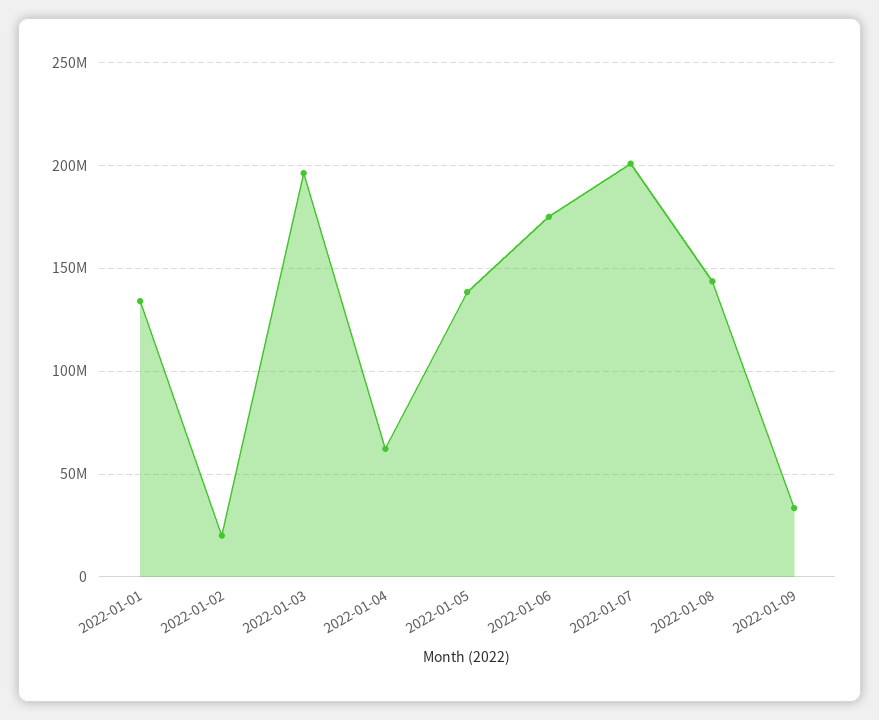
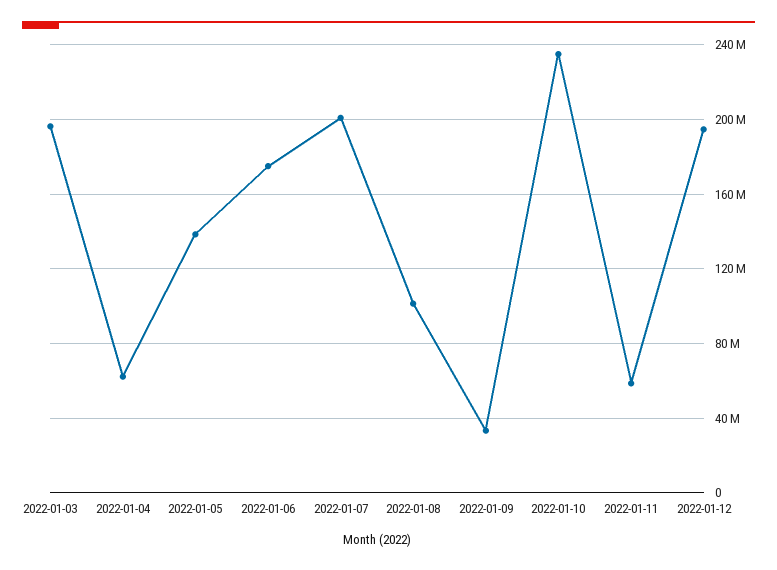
2022-01-01: 135000000 -> none
2022-01-02: 20000000 -> none
2022-01-08: 145000000 -> 100000000
2022-01-10: none -> 235000000
2022-01-11: none -> 60000000
2022-01-12: none -> 195000000

